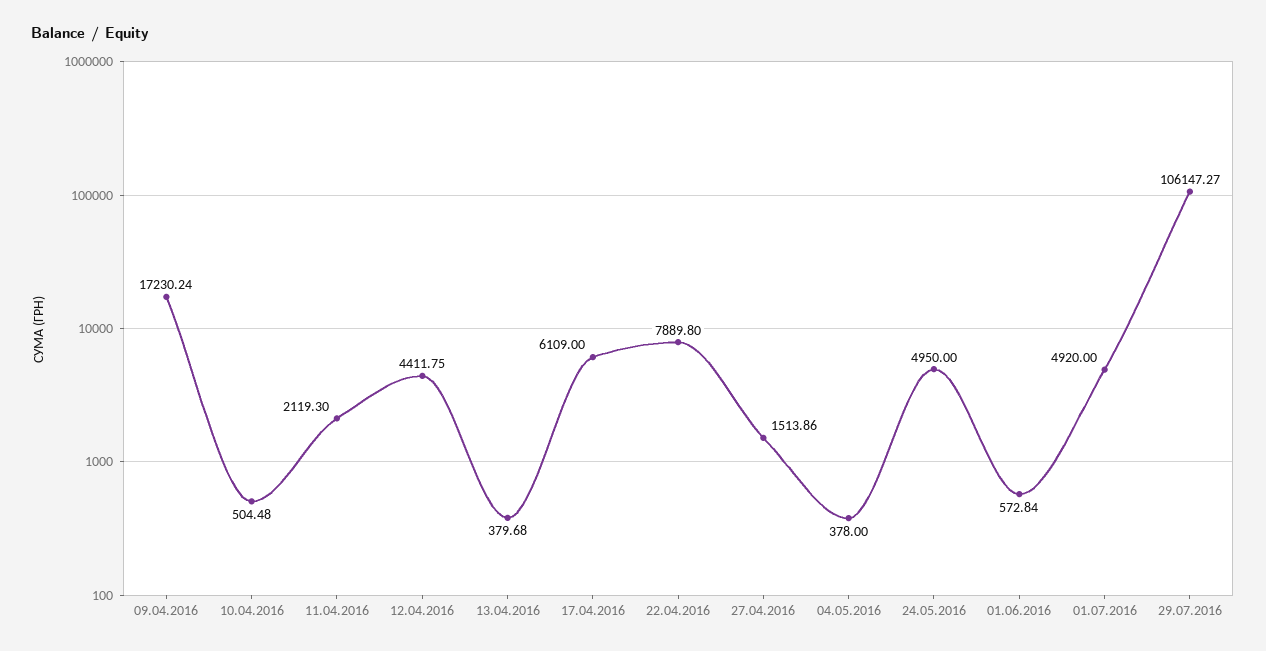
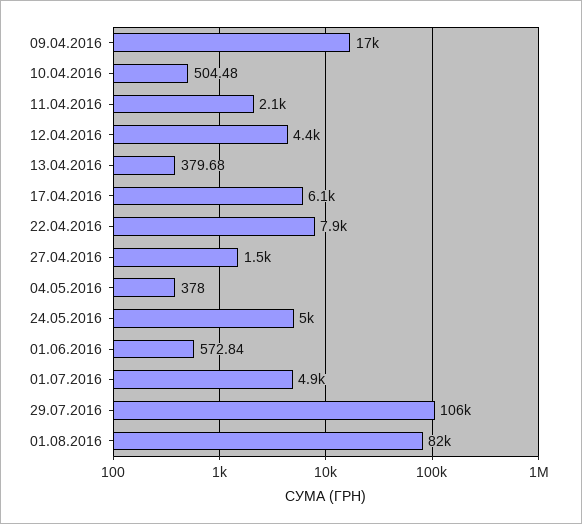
01.08.2016: none -> 82000

